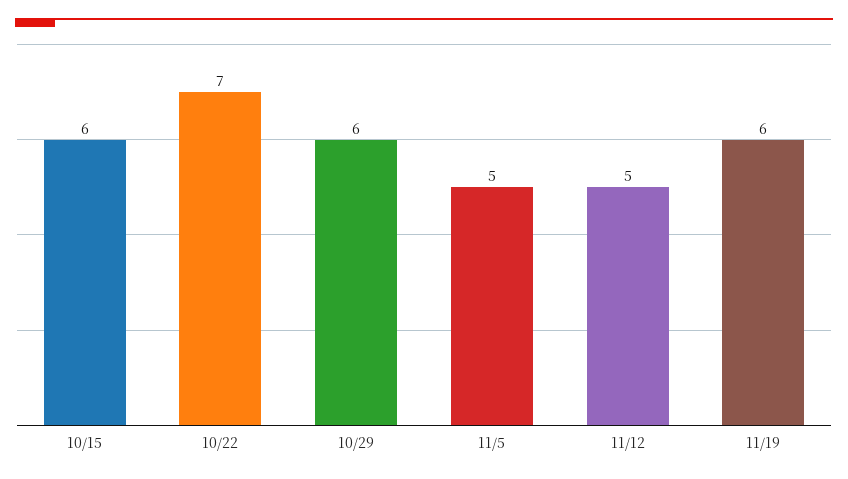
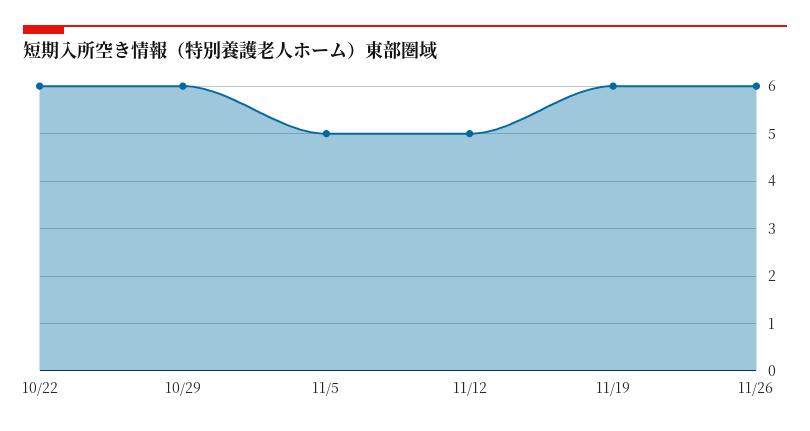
10/15: 6 -> none
10/22: 7 -> 6
11/26: none -> 6

